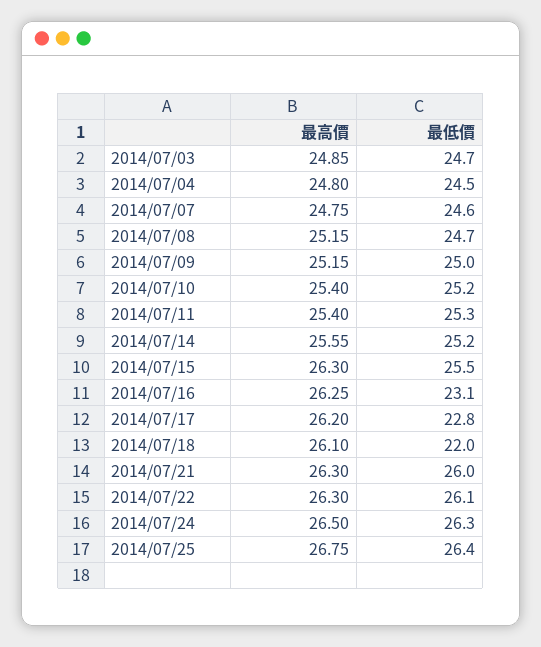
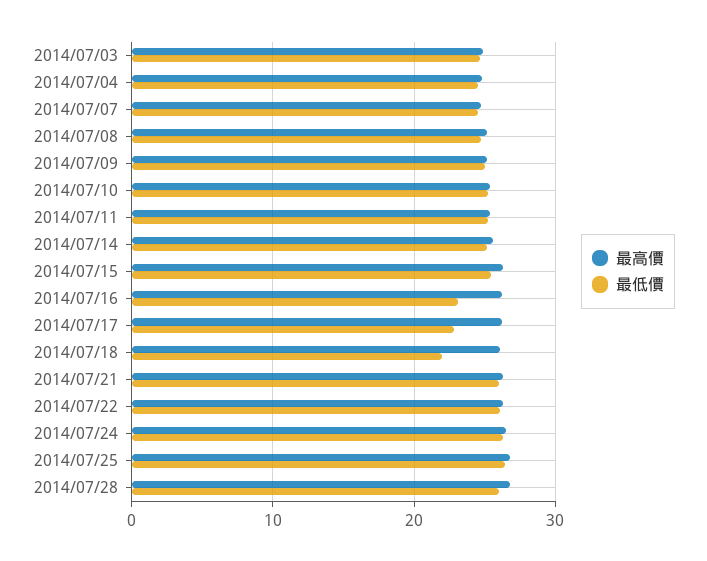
最高價, 2014/07/28: none -> 27
最低價, 2014/07/28: none -> 26

